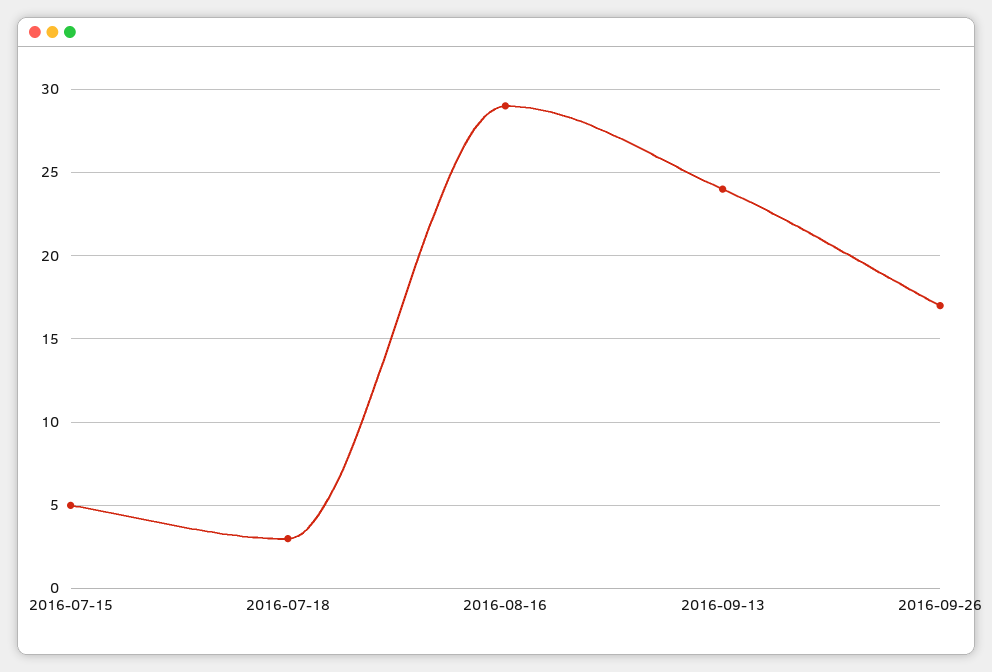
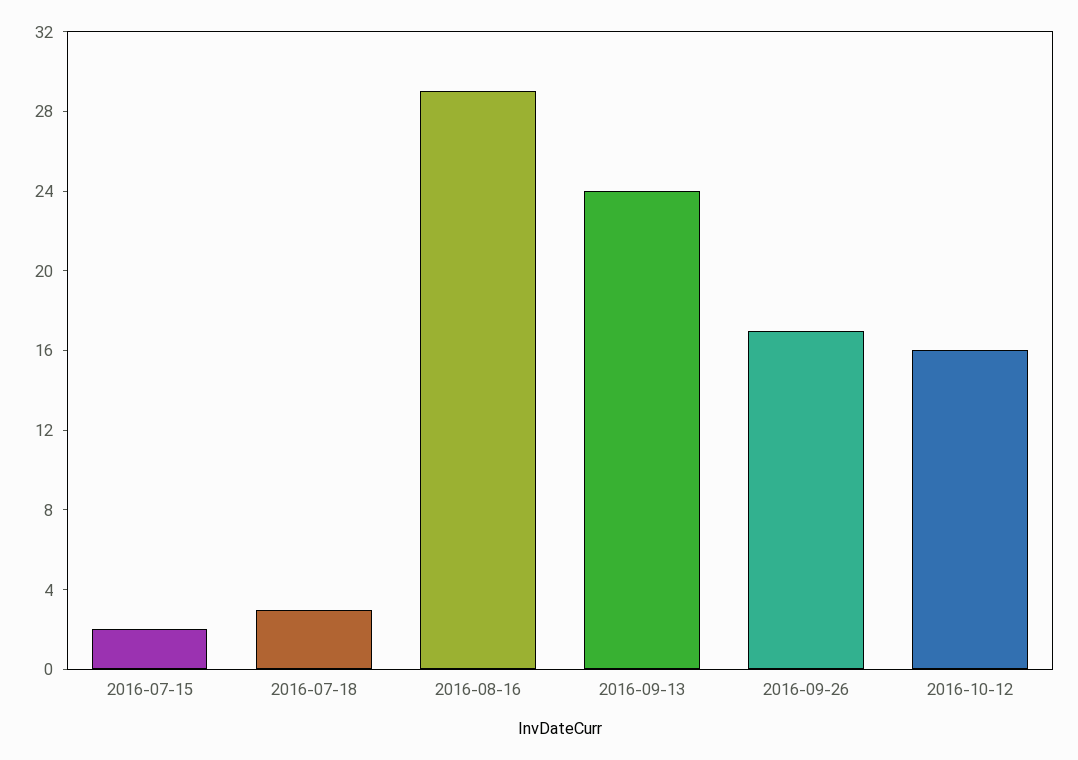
2016-07-15: 5 -> 2
2016-10-12: none -> 16

